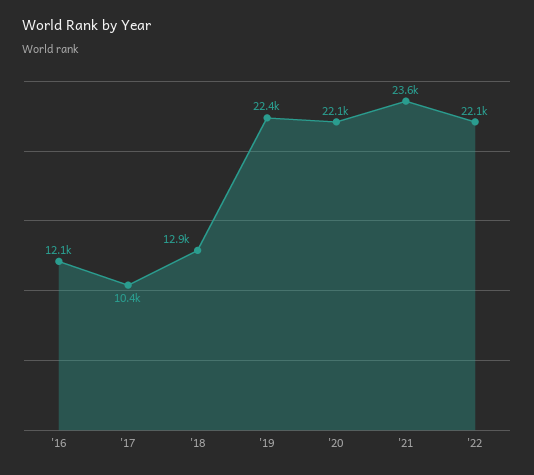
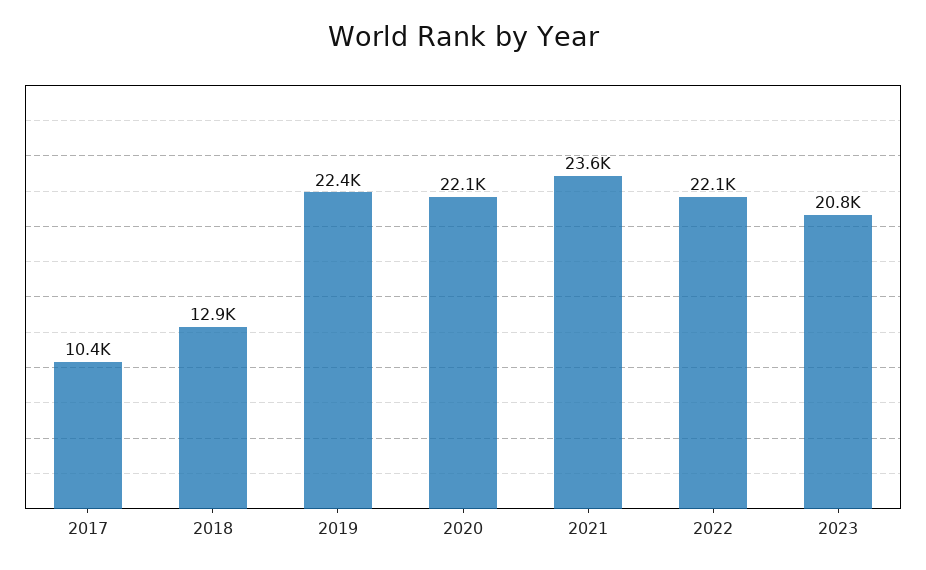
'16: 12100 -> none
2023: none -> 20800

